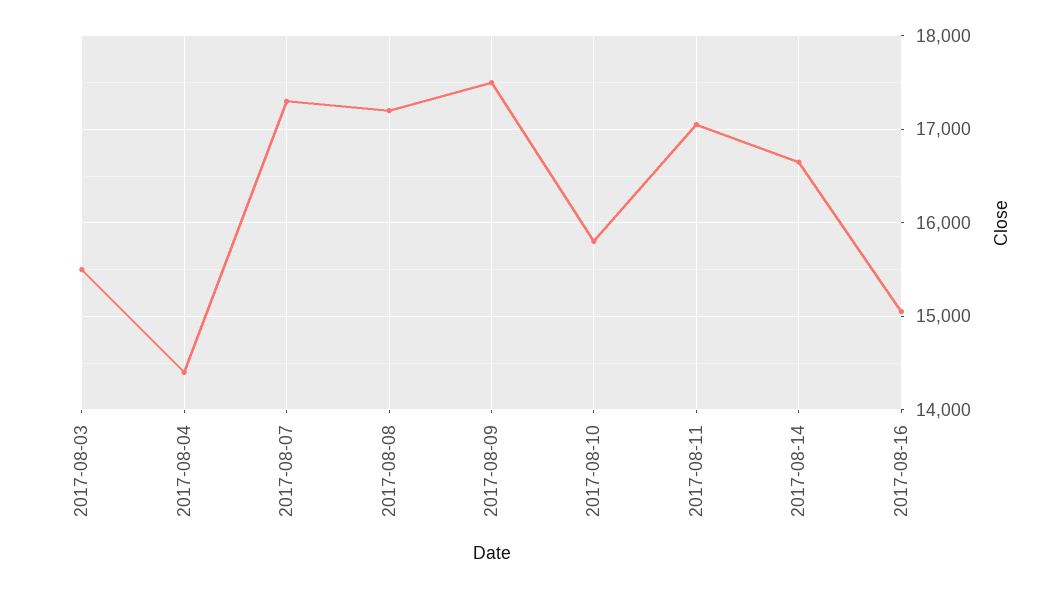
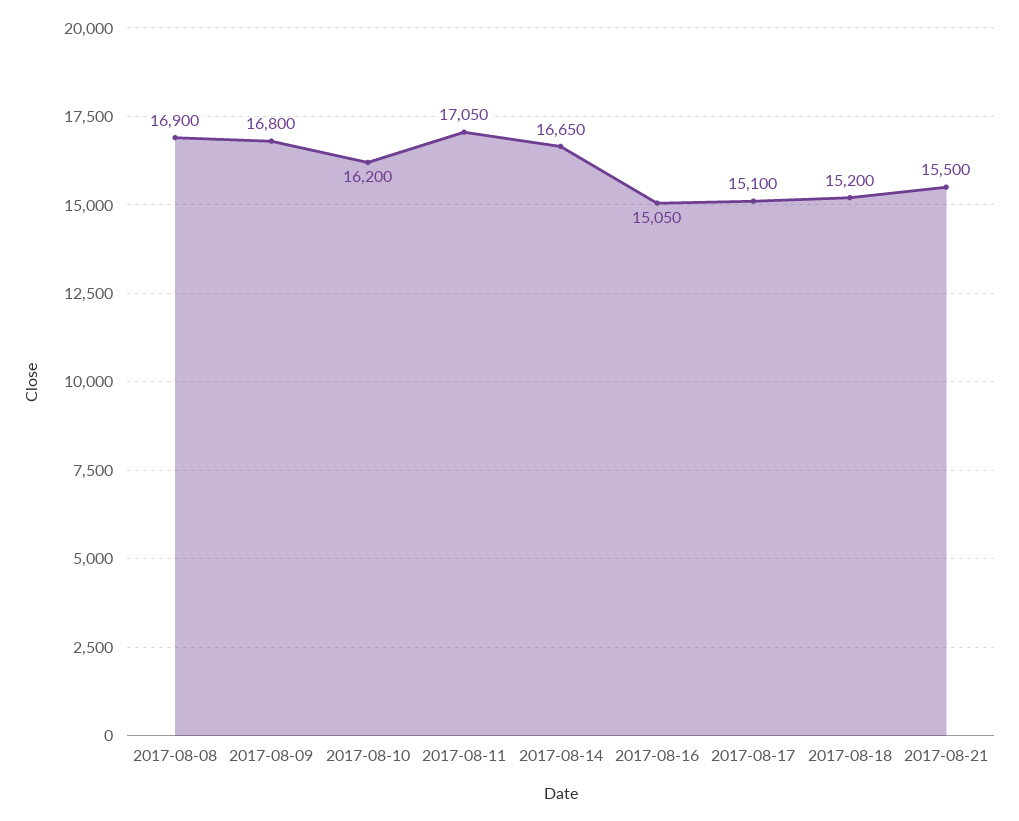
2017-08-03: 15500 -> none
2017-08-04: 14400 -> none
2017-08-07: 17300 -> none
2017-08-08: 17200 -> 16900
2017-08-09: 17500 -> 16800
2017-08-10: 15800 -> 16200
2017-08-17: none -> 15100
2017-08-18: none -> 15200
2017-08-21: none -> 15500

